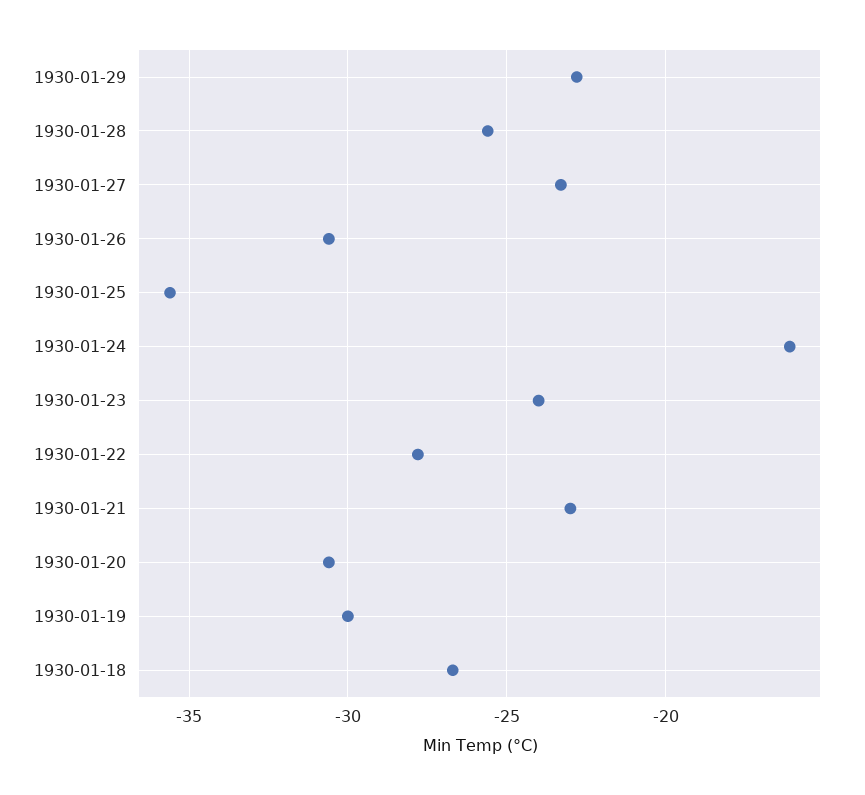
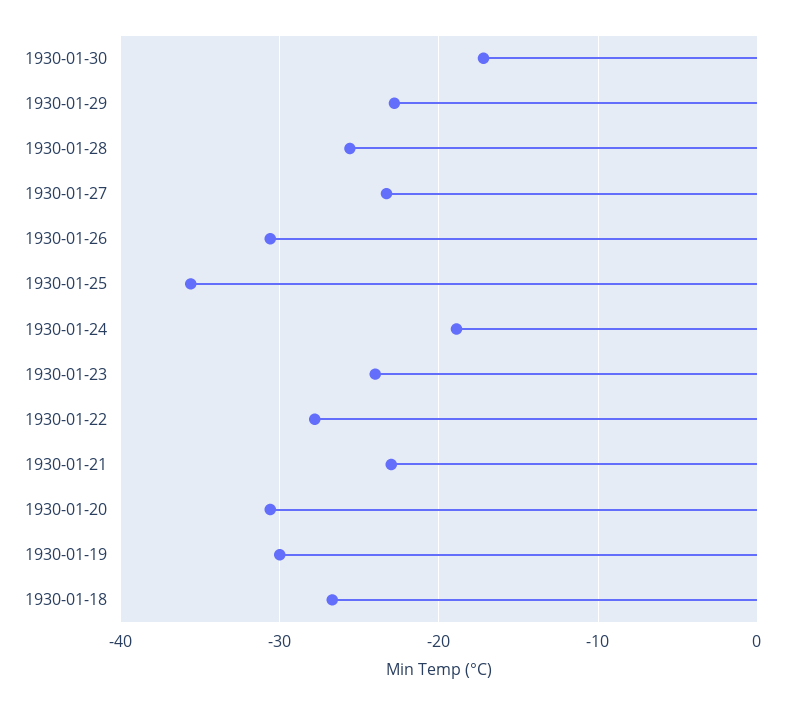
1930-01-24: -16 -> -19
1930-01-30: none -> -17

